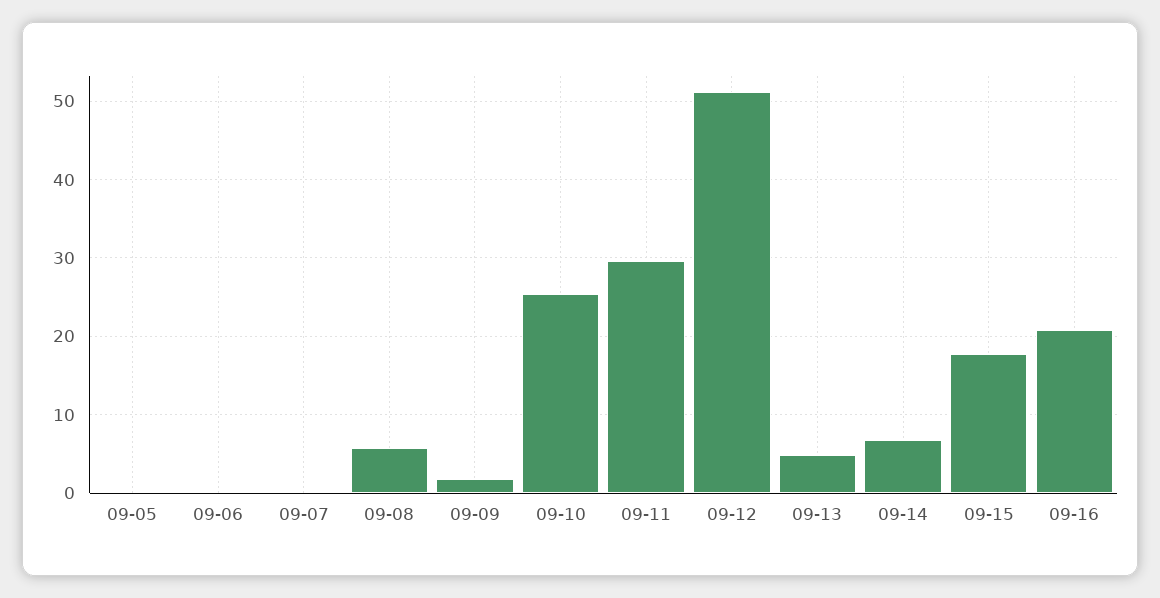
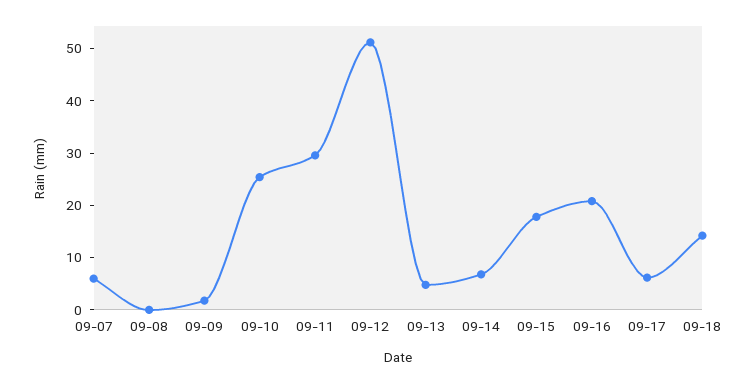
09-05: 0 -> none
09-06: 0 -> none
09-07: 0 -> 6
09-08: 6 -> 0
09-17: none -> 6
09-18: none -> 14

